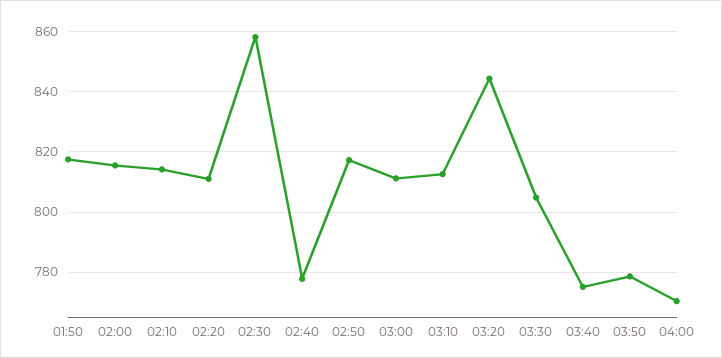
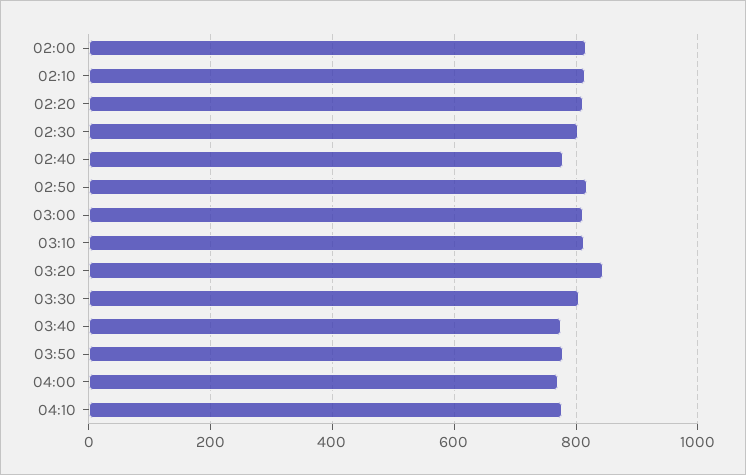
01:50: 818 -> none
02:30: 858 -> 800
04:10: none -> 780

